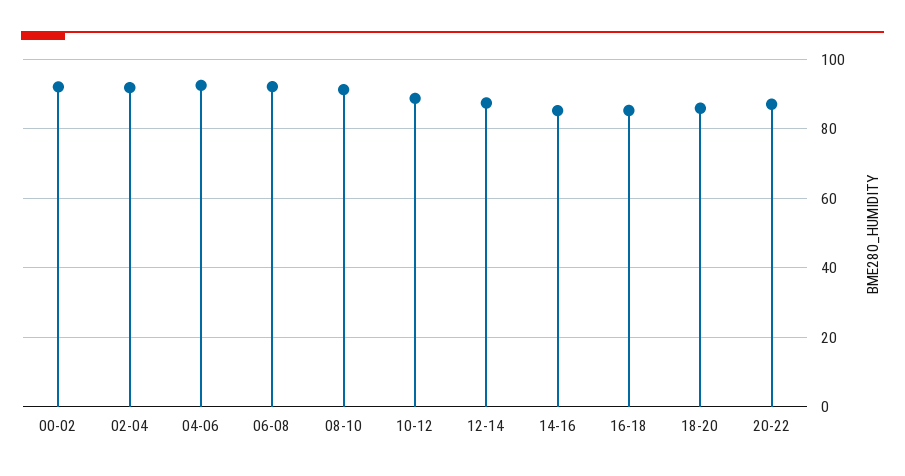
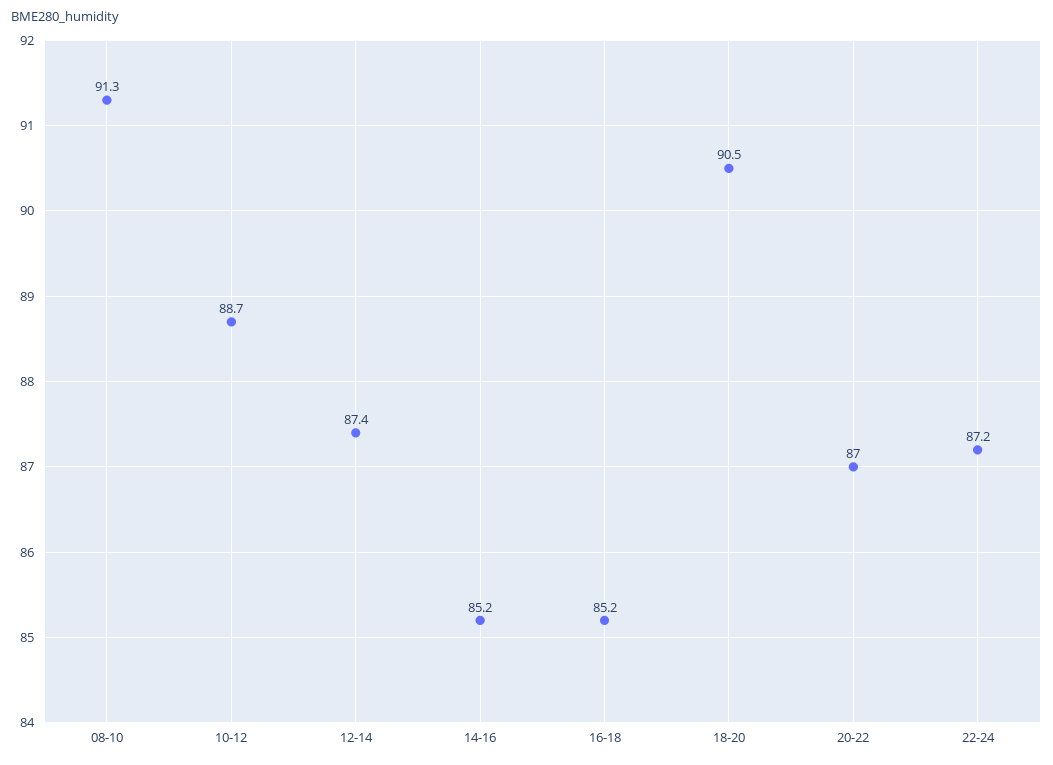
00-02: 92 -> none
02-04: 92 -> none
04-06: 92 -> none
06-08: 92 -> none
18-20: 86 -> 90.5
22-24: none -> 87.2

